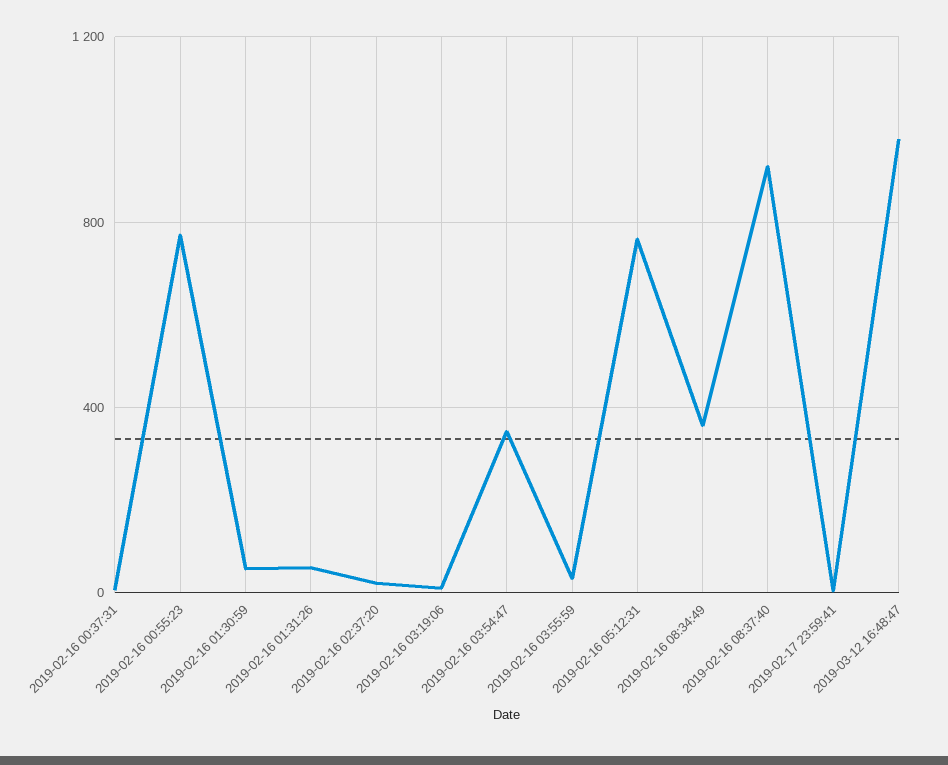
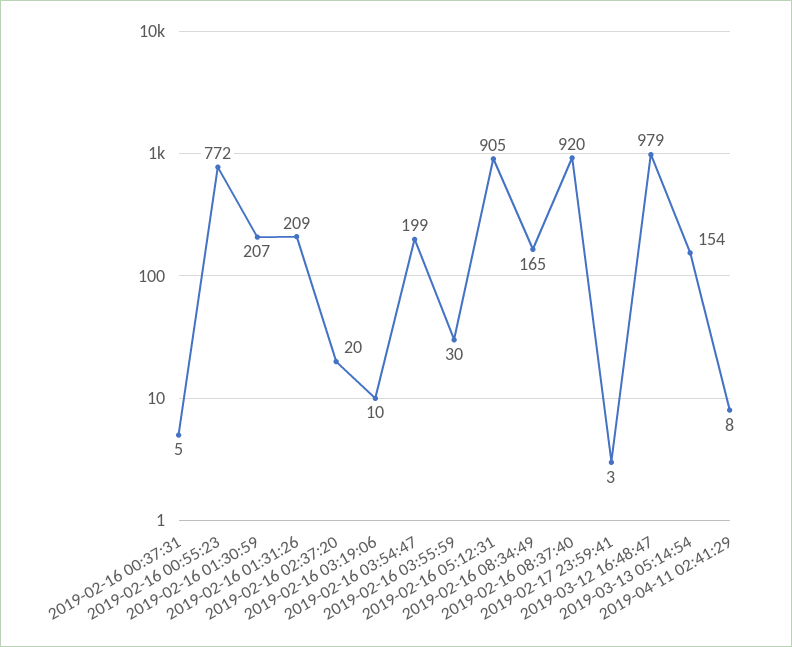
2019-02-16 01:30:59: 50 -> 207
2019-02-16 01:31:26: 50 -> 209
2019-02-16 03:54:47: 350 -> 199
2019-02-16 05:12:31: 750 -> 905
2019-02-16 08:34:49: 350 -> 165
2019-03-13 05:14:54: none -> 154
2019-04-11 02:41:29: none -> 8

